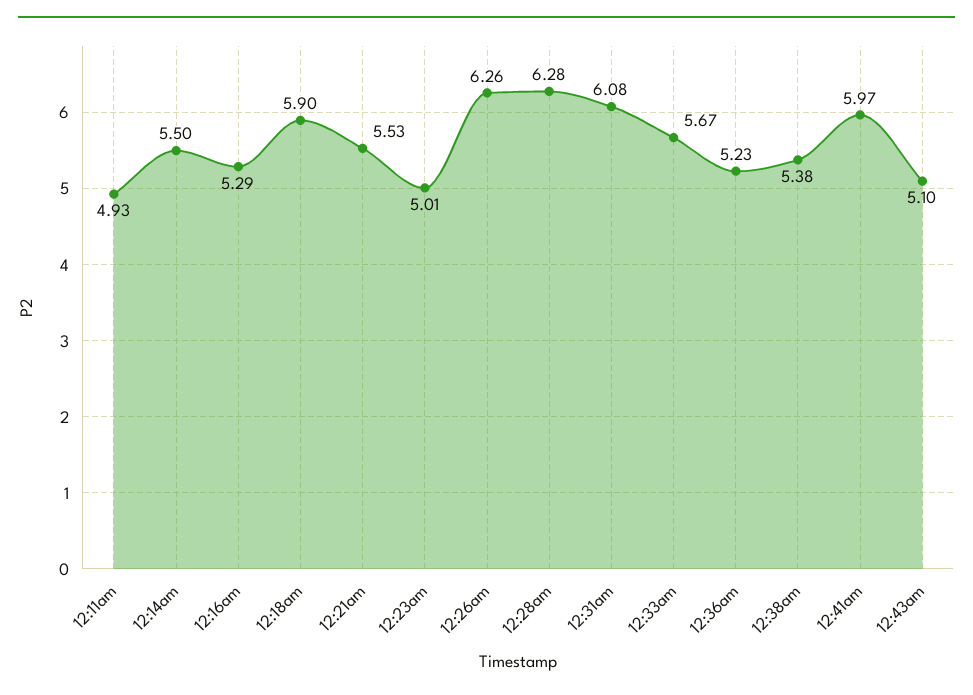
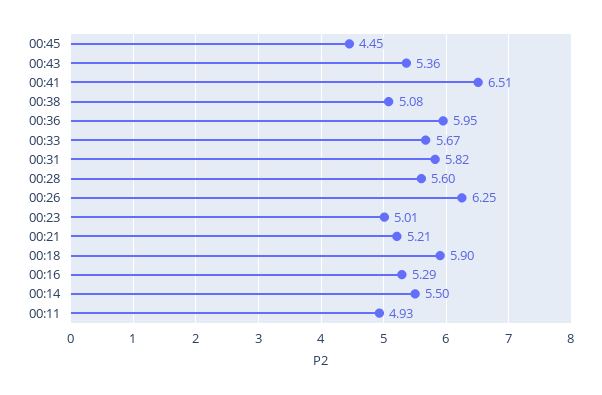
12:21am: 5.53 -> 5.21
12:26am: 6.26 -> 6.25
12:28am: 6.28 -> 5.6
12:31am: 6.08 -> 5.82
12:36am: 5.23 -> 5.95
12:38am: 5.38 -> 5.08
12:41am: 5.97 -> 6.51
12:43am: 5.1 -> 5.36
00:45: none -> 4.45

